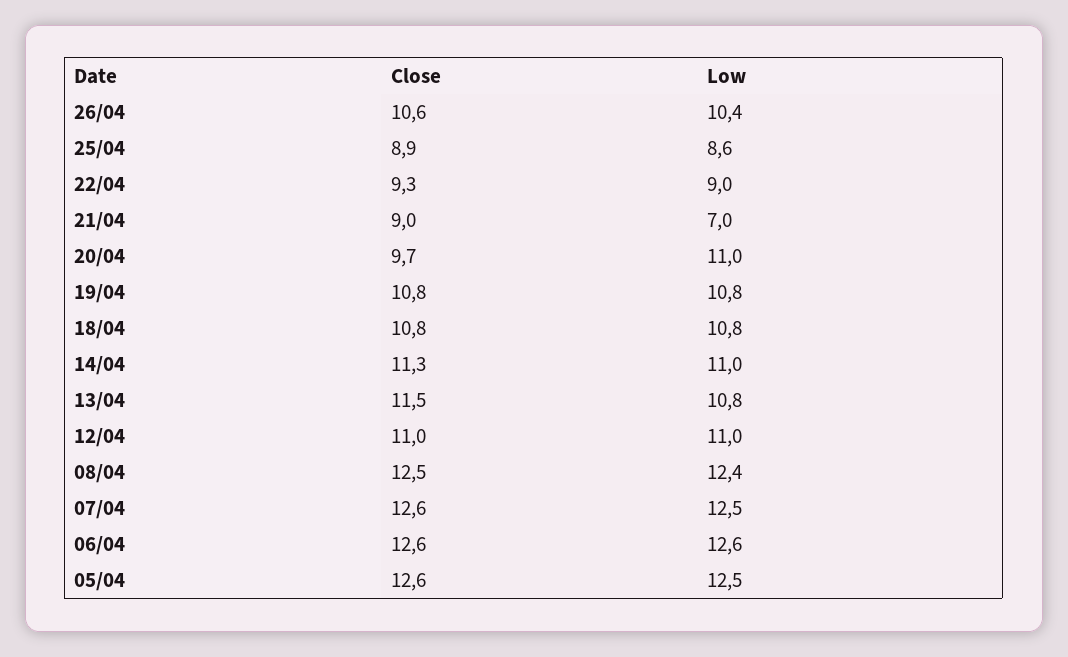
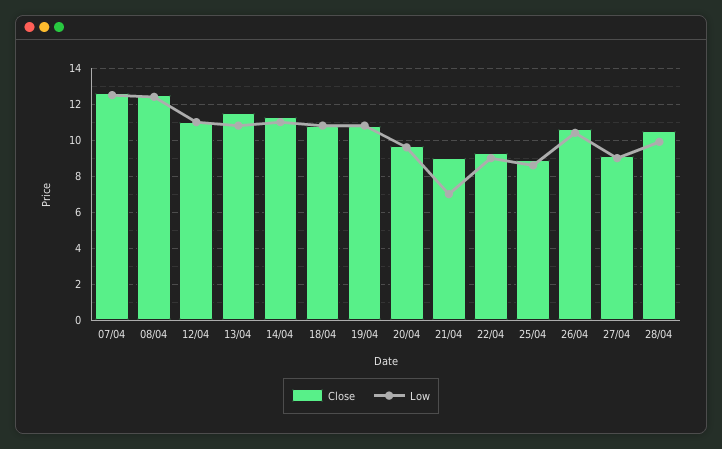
Low, 20/04: 11 -> 9.5
Close, 06/04: 12.6 -> none
Low, 06/04: 12.6 -> none
Close, 05/04: 12.6 -> none
Low, 05/04: 12.5 -> none
Close, 27/04: none -> 9
Low, 27/04: none -> 9
Close, 28/04: none -> 10.5
Low, 28/04: none -> 10

